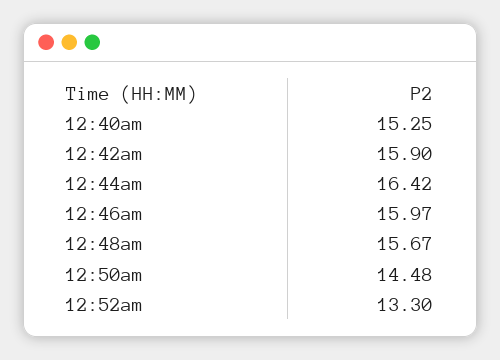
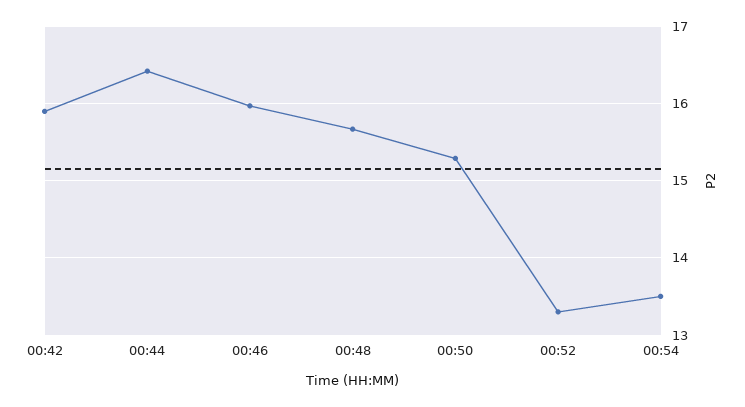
12:40am: 15.25 -> none
12:50am: 14.48 -> 15.3
00:54: none -> 13.5

